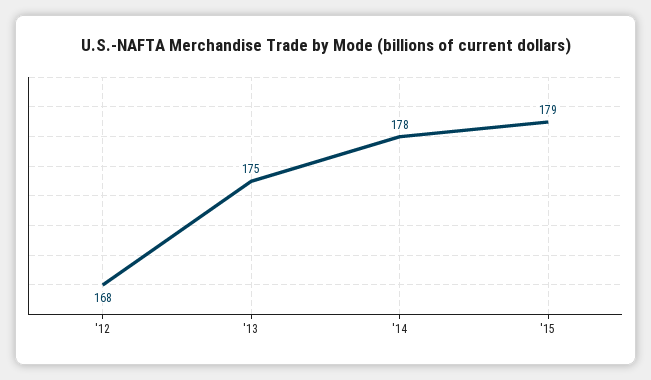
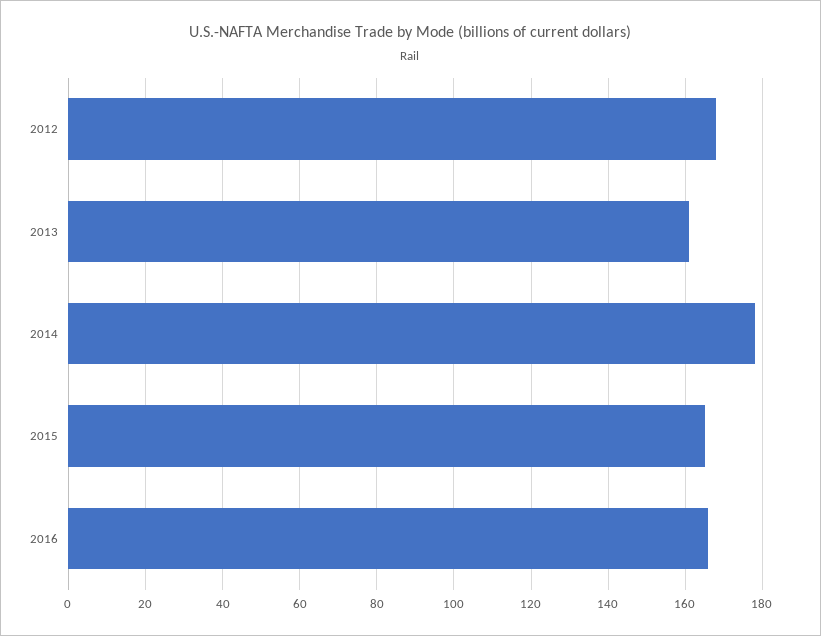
'13: 175 -> 160
'15: 179 -> 165
2016: none -> 165

